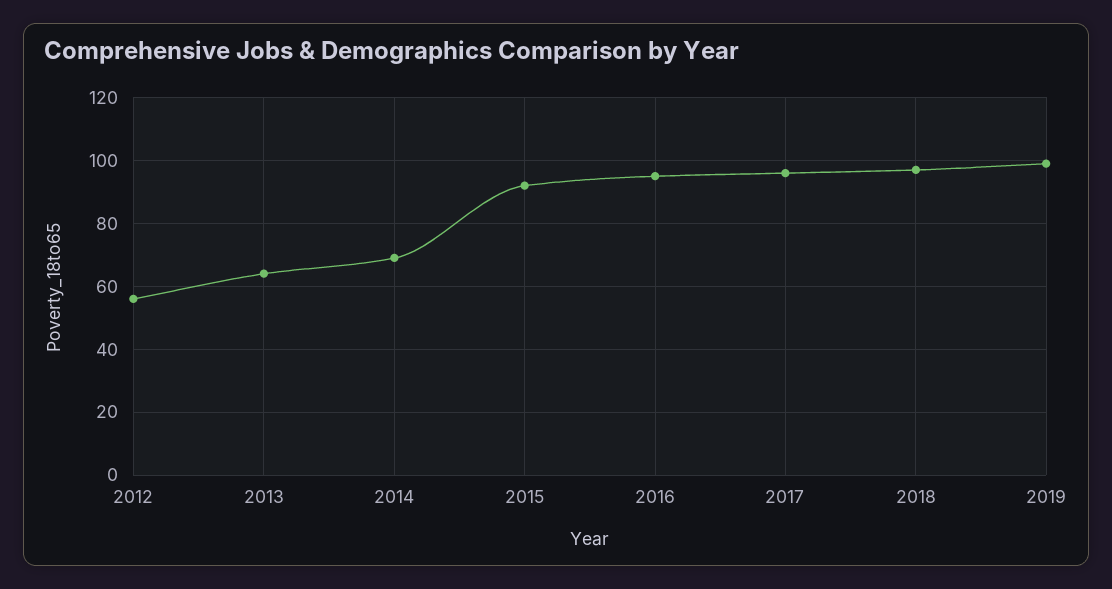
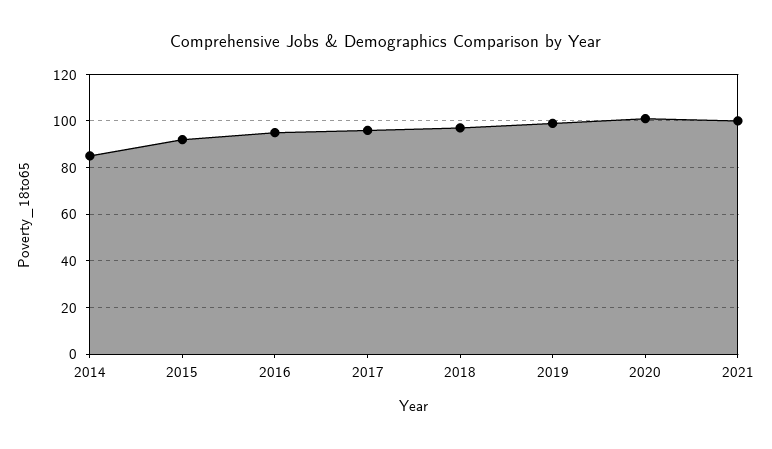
2012: 55 -> none
2013: 65 -> none
2014: 70 -> 85
2020: none -> 100
2021: none -> 100

